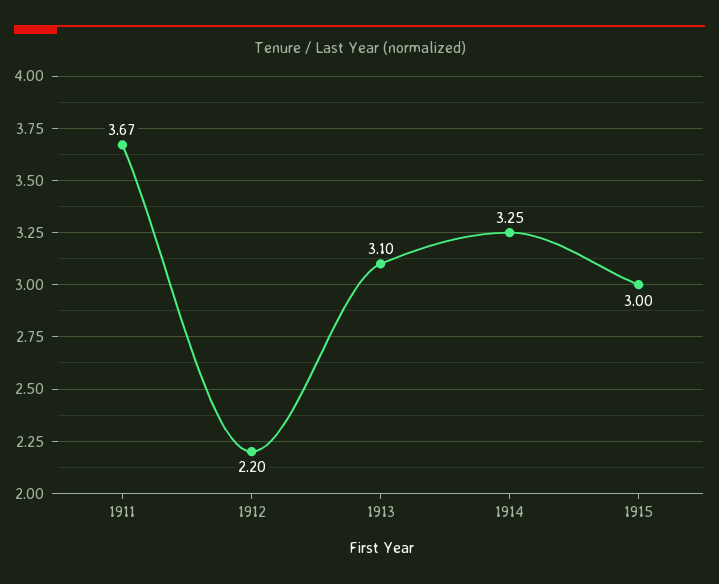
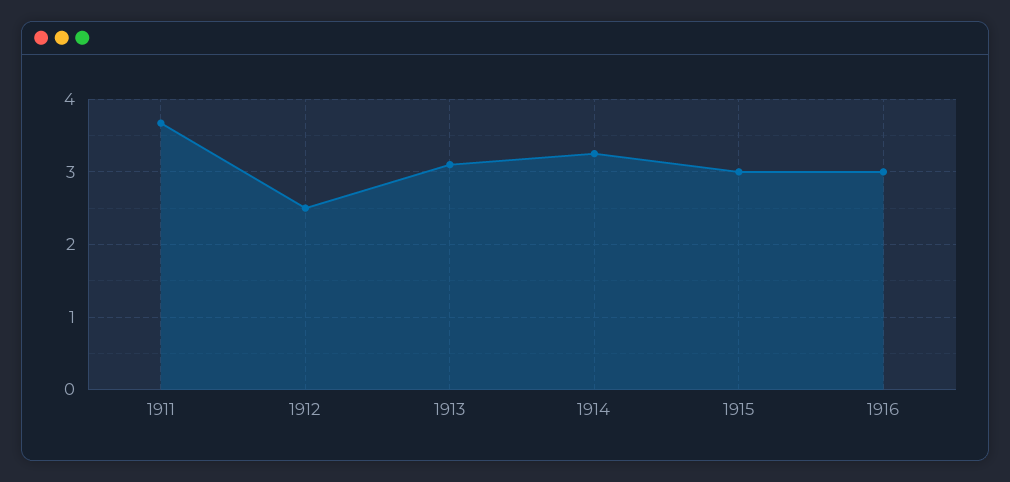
1912: 2.2 -> 2.5
1916: none -> 3

